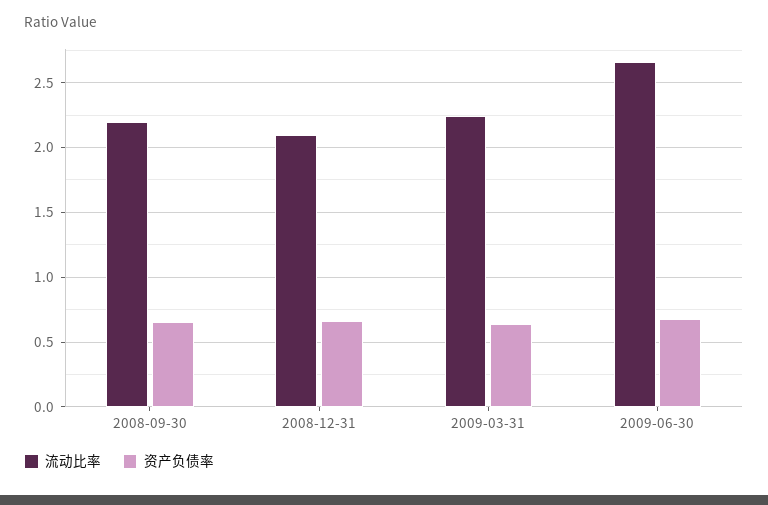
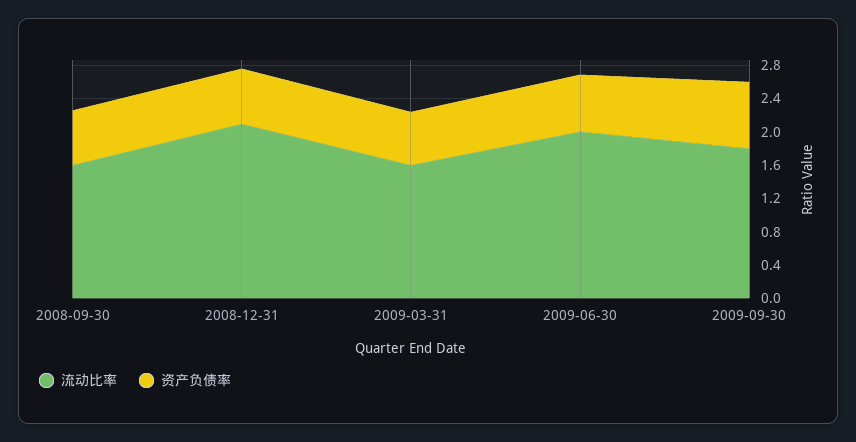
流动比率, 2008-09-30: 2.2 -> 1.6
流动比率, 2009-03-31: 2.25 -> 1.6
流动比率, 2009-06-30: 2.65 -> 2
流动比率, 2009-09-30: none -> 1.8
资产负债率, 2009-09-30: none -> 0.8

